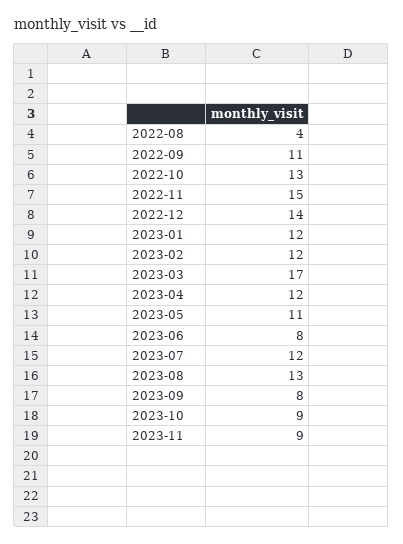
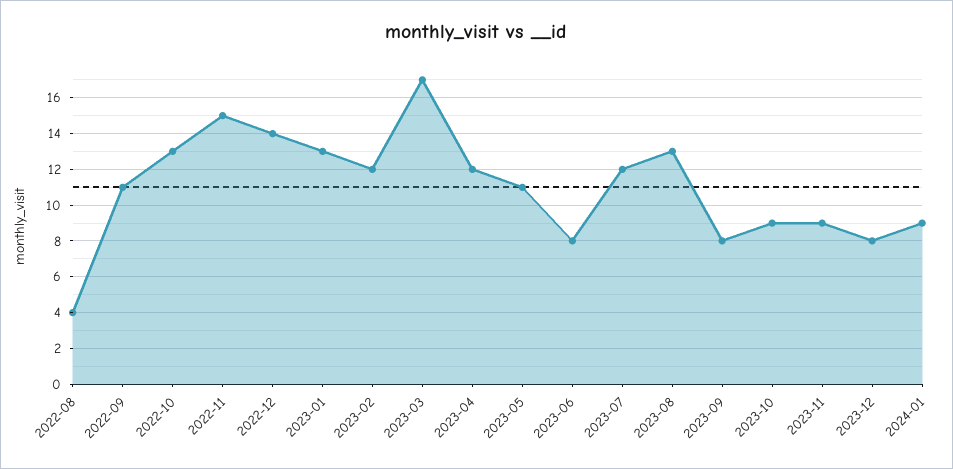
2023-01: 12 -> 13
2023-12: none -> 8
2024-01: none -> 9

